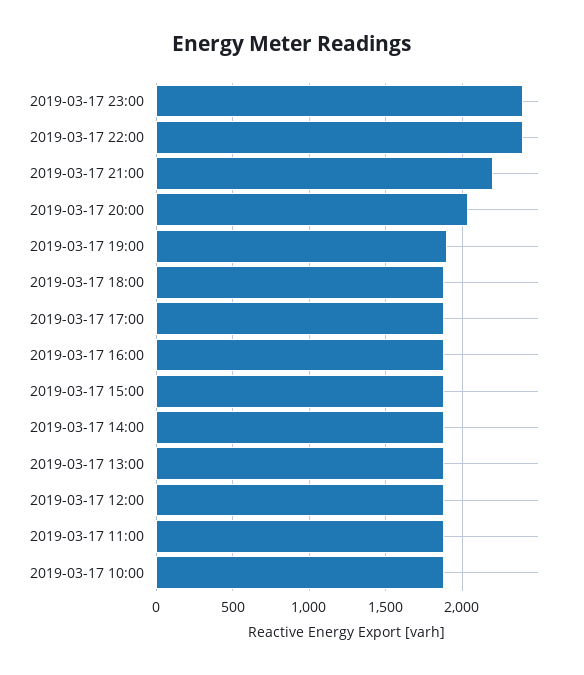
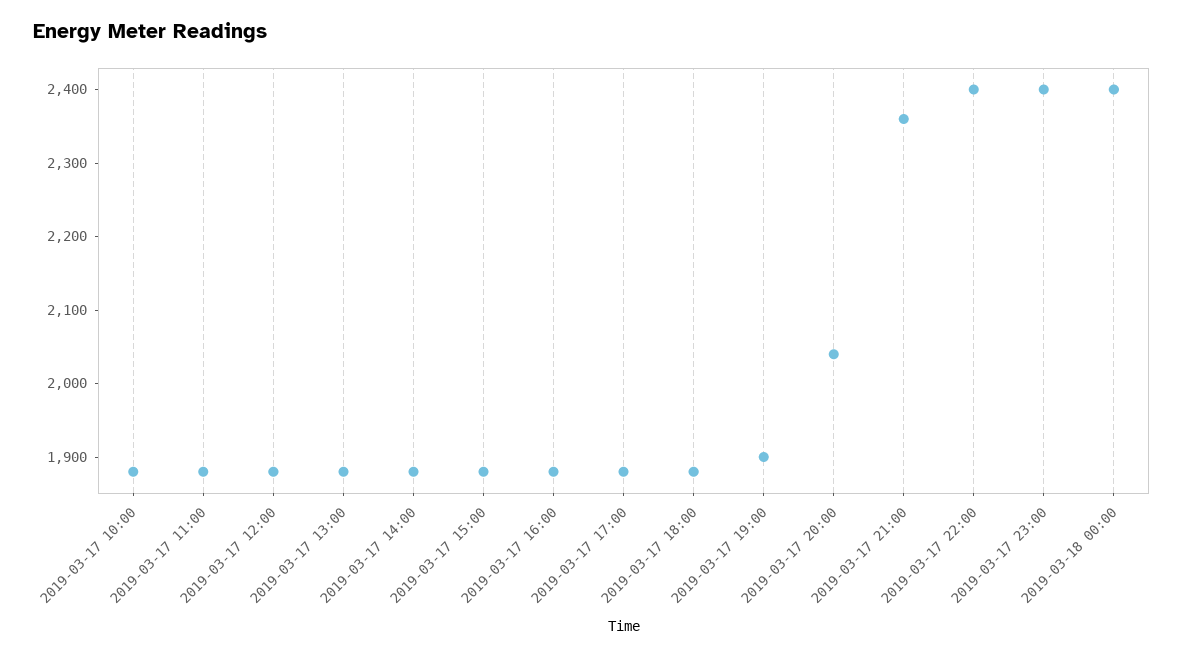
2019-03-17 21:00: 2200 -> 2360
2019-03-18 00:00: none -> 2400

